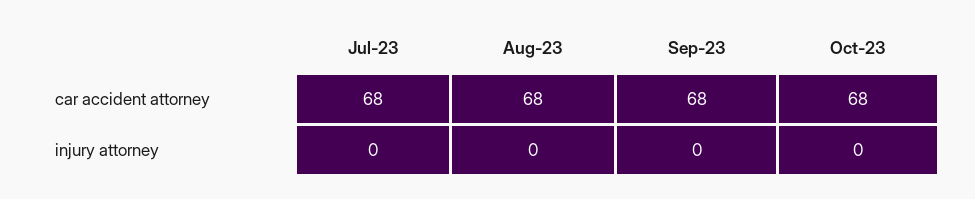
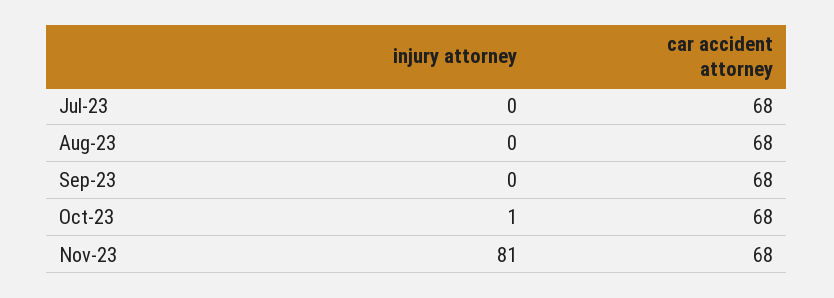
Oct-23, injury attorney: 0 -> 1
Nov-23, injury attorney: none -> 81
Nov-23, car accident attorney: none -> 68

